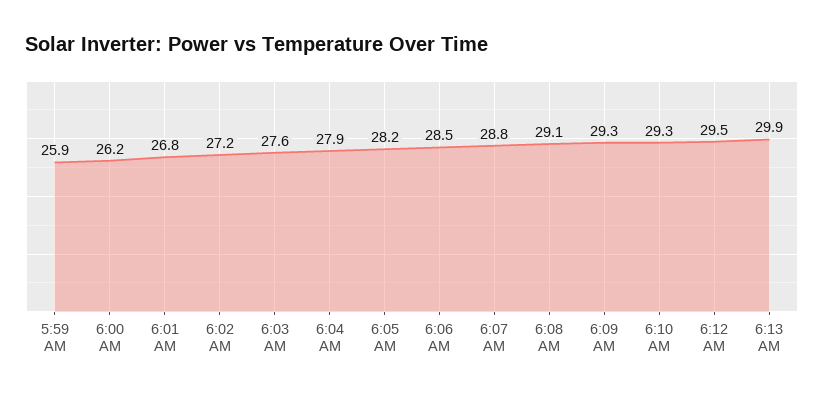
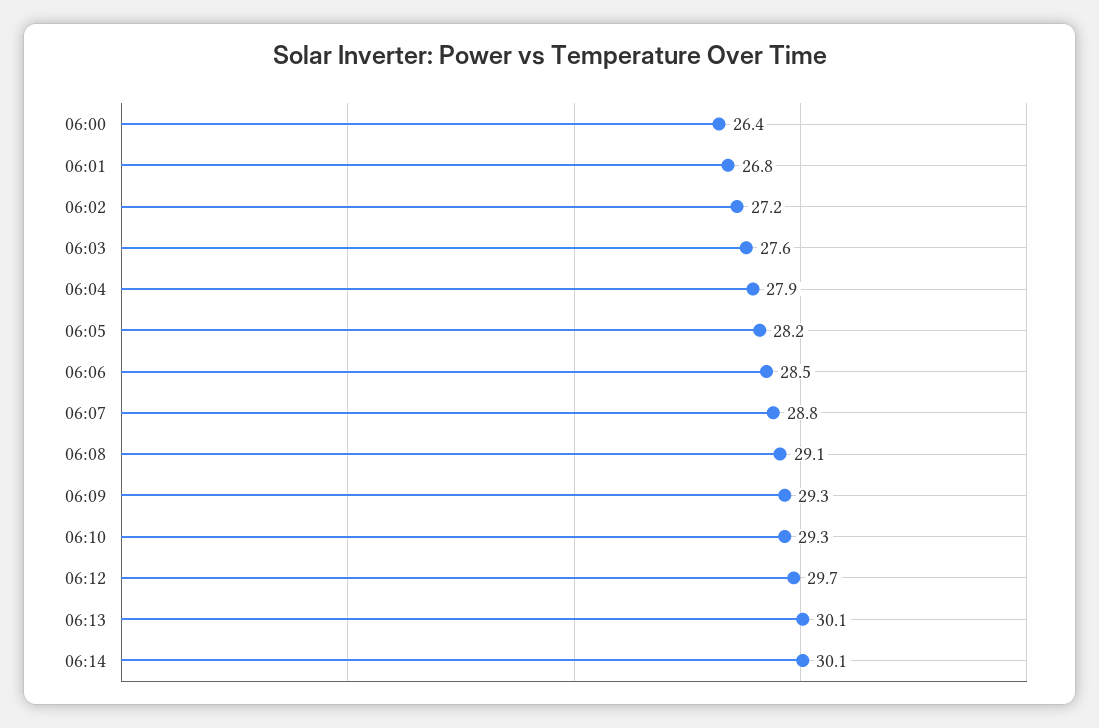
5:59 AM: 25.9 -> none
6:00 AM: 26.2 -> 26.4
6:12 AM: 29.5 -> 29.7
6:13 AM: 29.9 -> 30.1
06:14: none -> 30.1

